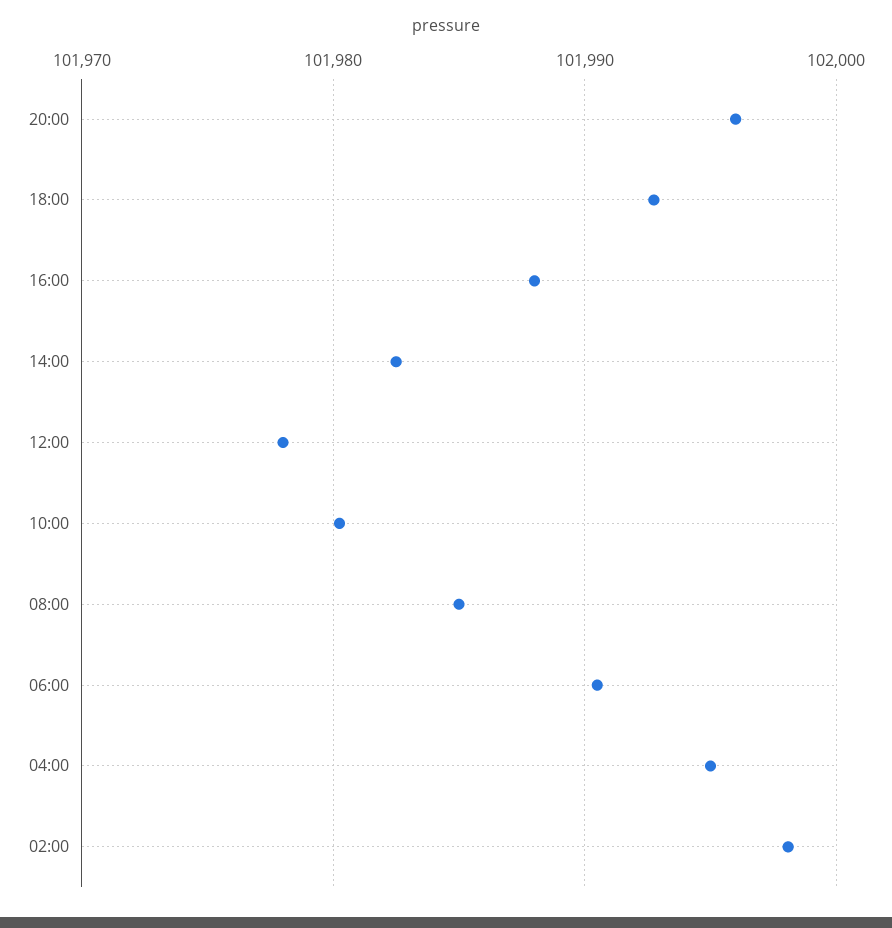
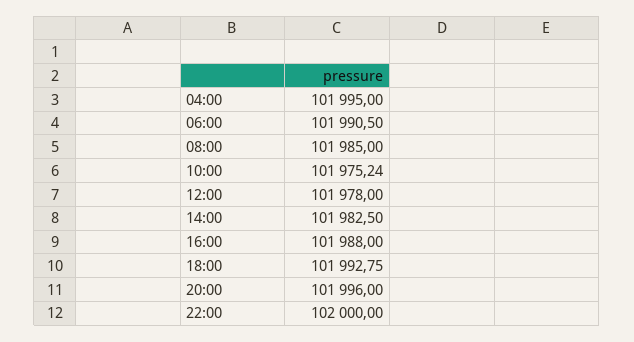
10:00: 101980 -> 101975.24
02:00: 101998 -> none
22:00: none -> 102000

